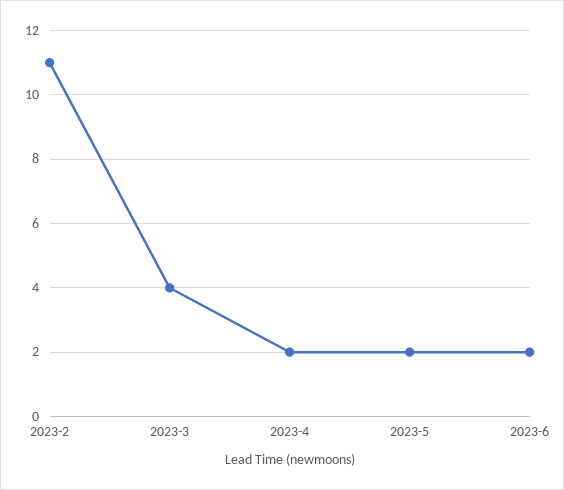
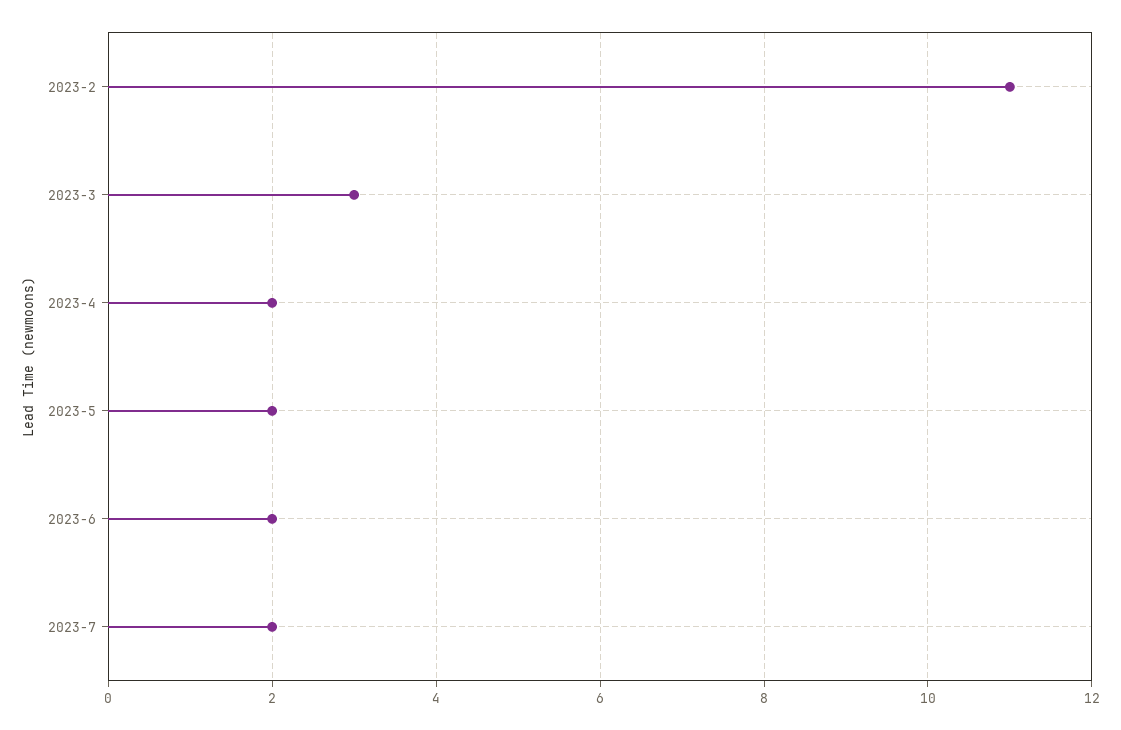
2023-3: 4 -> 3
2023-7: none -> 2

